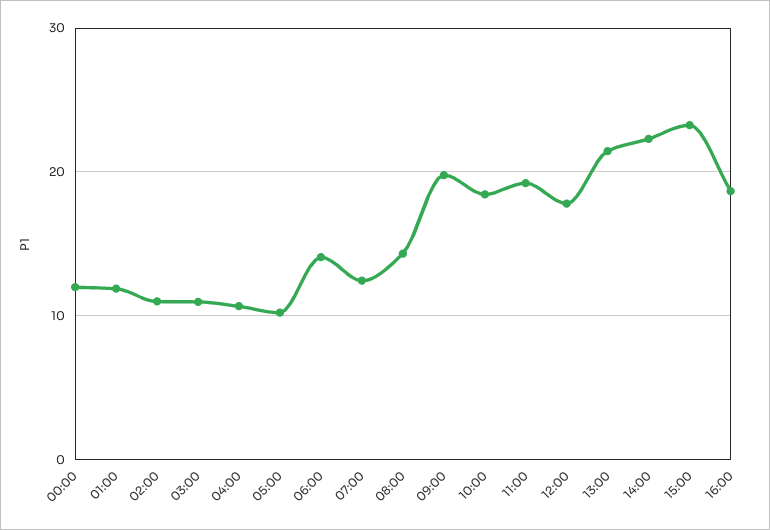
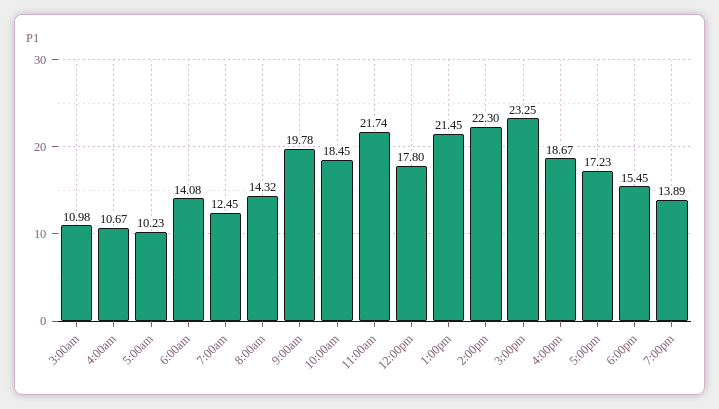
00:00: 12 -> none
01:00: 12 -> none
02:00: 11 -> none
11:00: 19 -> 21.74
5:00pm: none -> 17.23
6:00pm: none -> 15.45
7:00pm: none -> 13.89

